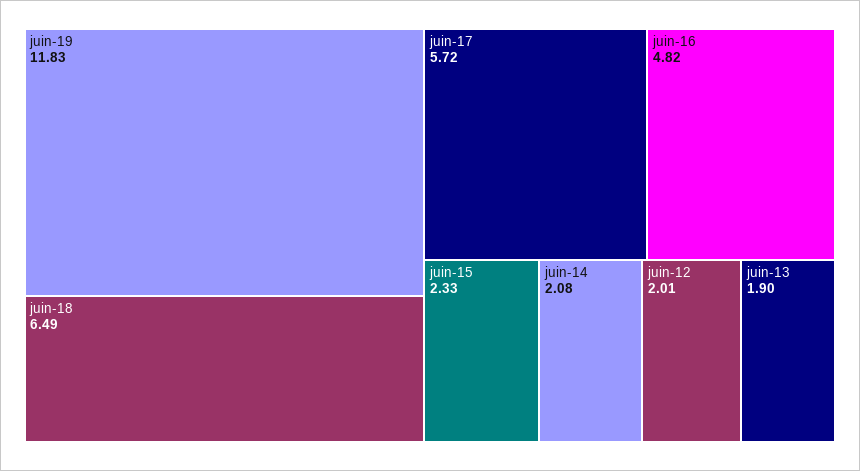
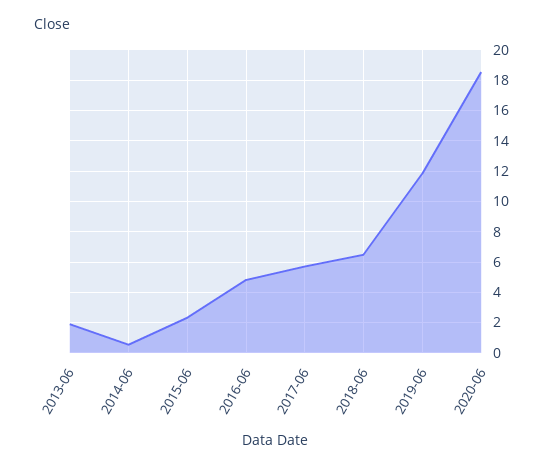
juin-14: 2.08 -> 0.5
juin-12: 2.01 -> none
2020-06: none -> 18.5

